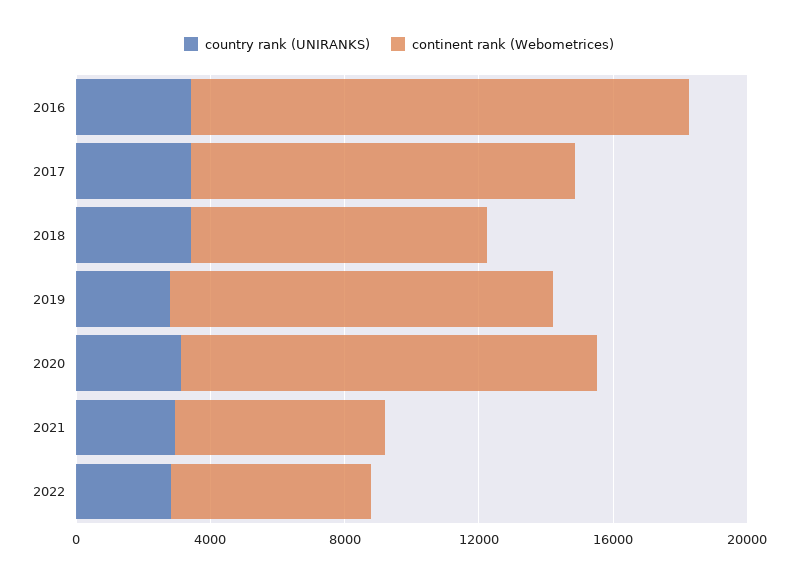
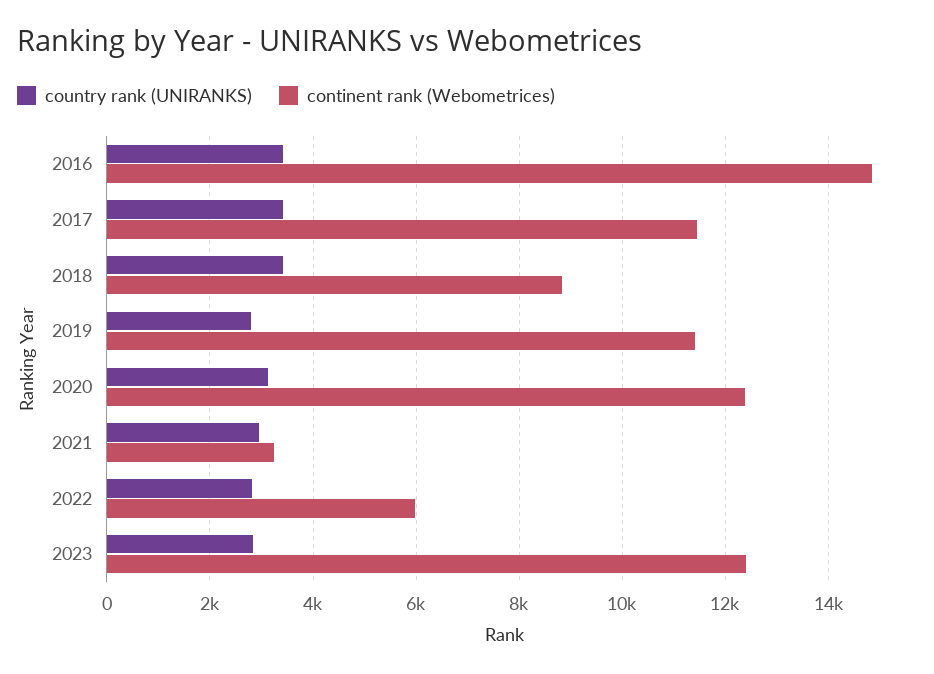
continent rank (Webometrices), 2021: 6000 -> 3200
country rank (UNIRANKS), 2023: none -> 2800
continent rank (Webometrices), 2023: none -> 12400

